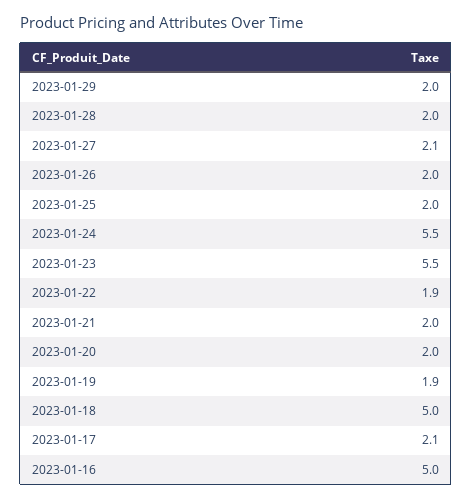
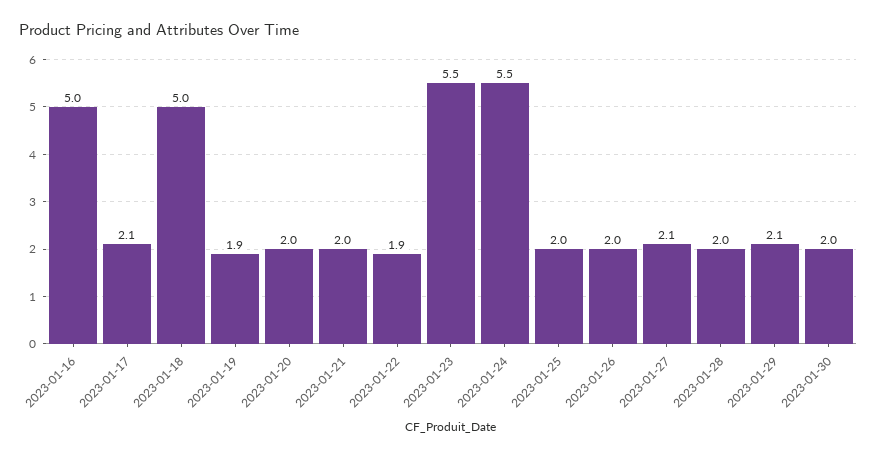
2023-01-29: 2 -> 2.1
2023-01-30: none -> 2

